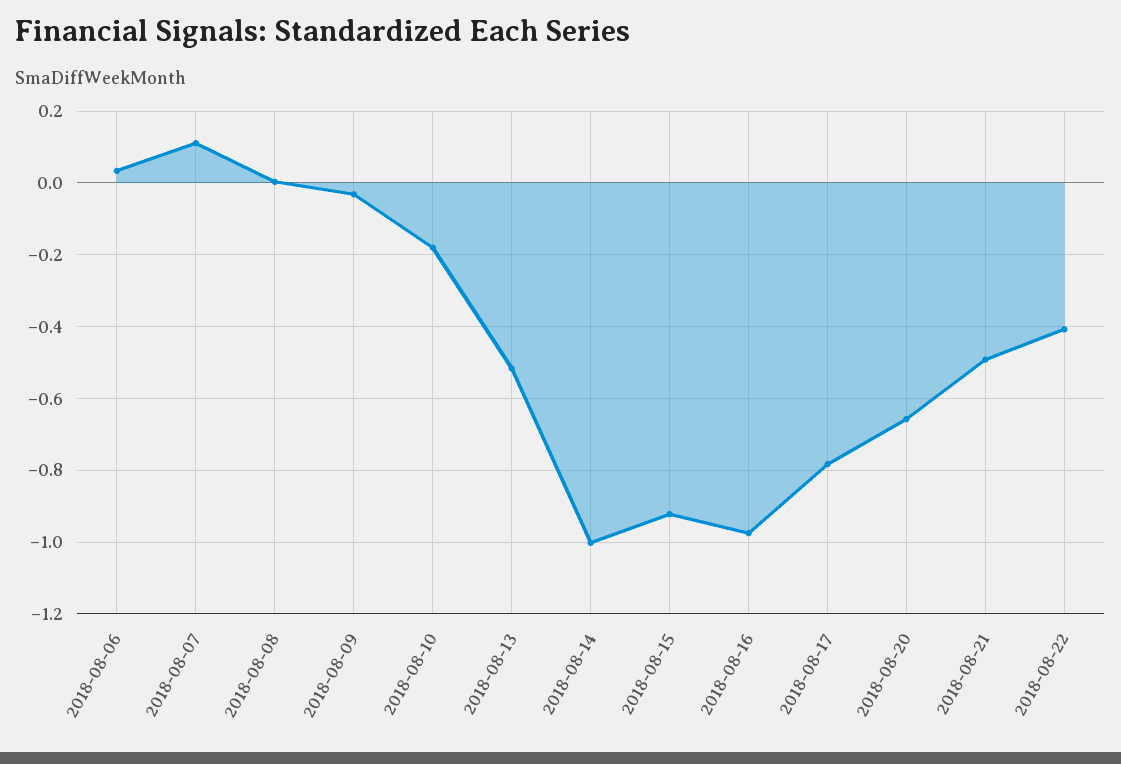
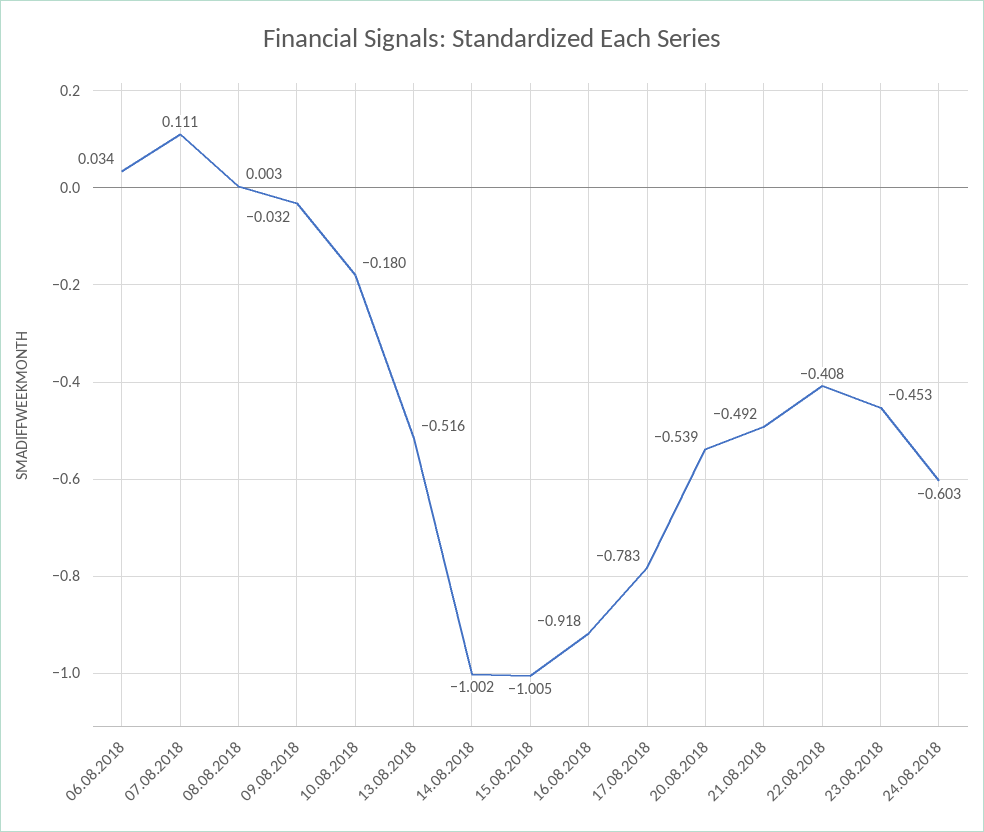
2018-08-15: -0.92 -> -1.005
2018-08-16: -0.98 -> -0.918
2018-08-20: -0.66 -> -0.539
23.08.2018: none -> -0.453
24.08.2018: none -> -0.603

